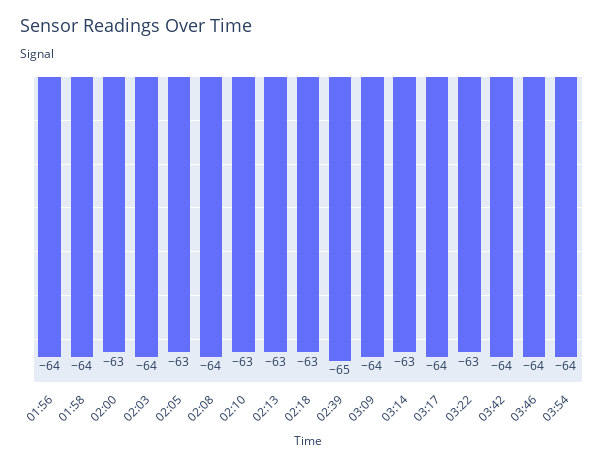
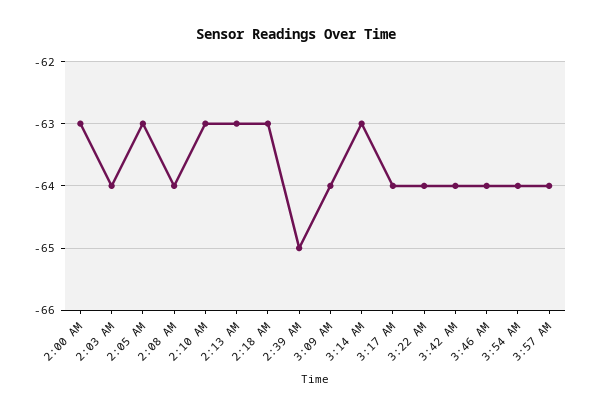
01:56: -64 -> none
01:58: -64 -> none
03:22: -63 -> -64
3:57 AM: none -> -64

